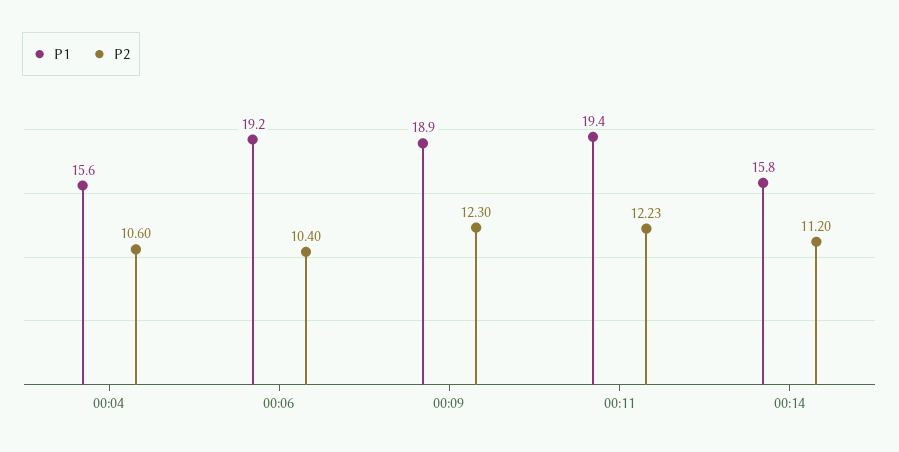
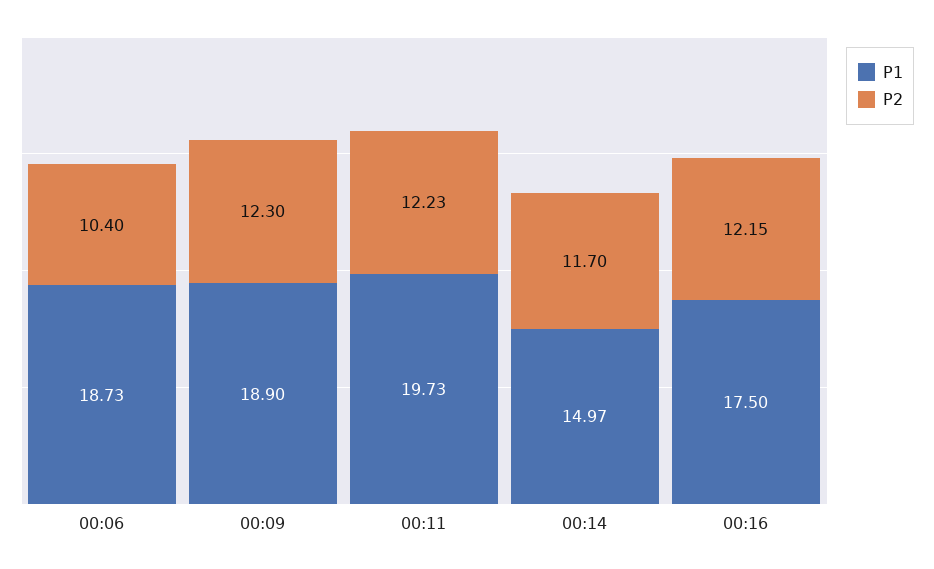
P1, 00:04: 15.6 -> none
P2, 00:04: 10.6 -> none
P1, 00:06: 19.2 -> 18.73
P1, 00:11: 19.4 -> 19.73
P1, 00:14: 15.8 -> 14.97
P2, 00:14: 11.2 -> 11.7
P1, 00:16: none -> 17.5
P2, 00:16: none -> 12.15

